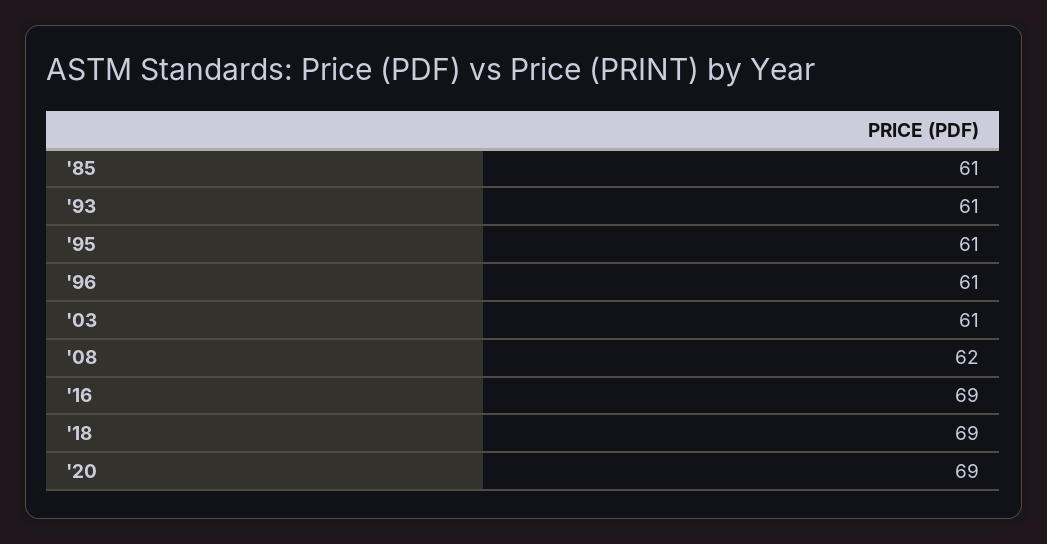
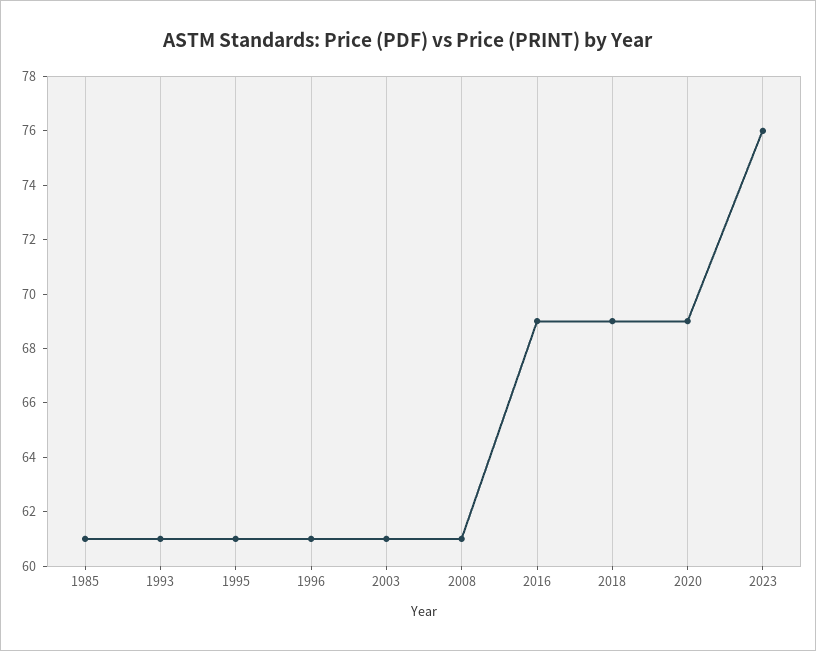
'08: 62 -> 61
2023: none -> 76

